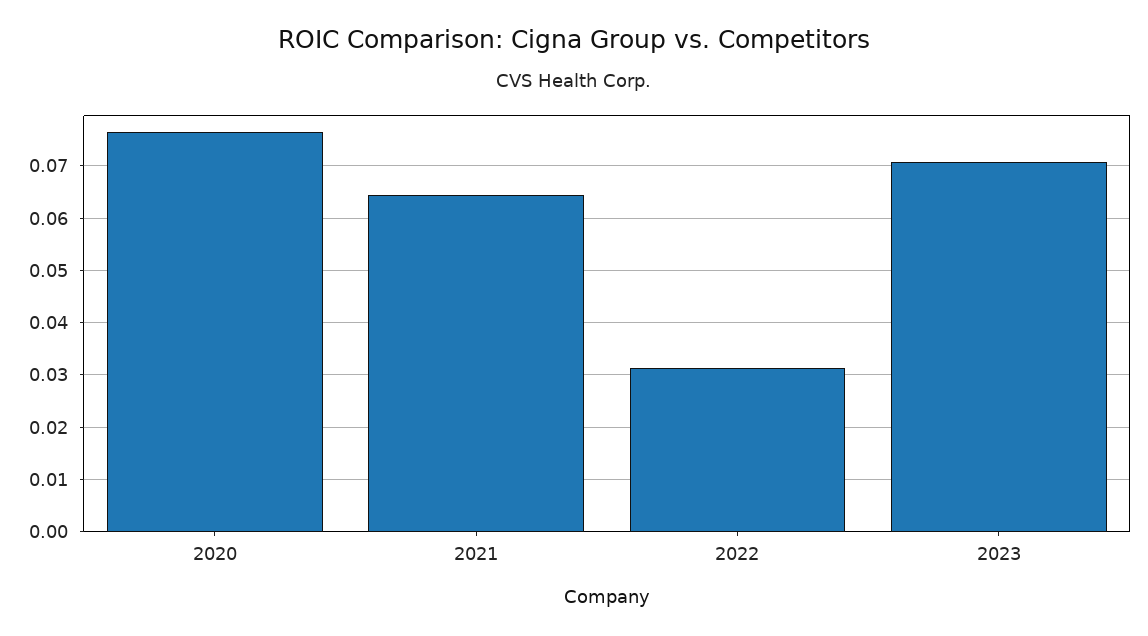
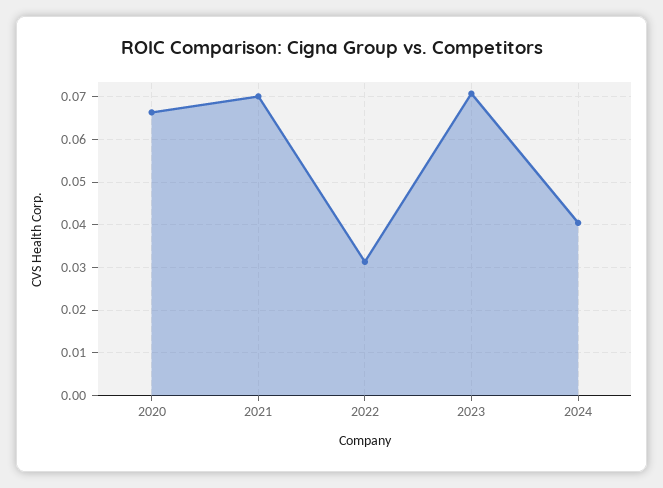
2020: 0.076 -> 0.066
2021: 0.064 -> 0.07
2024: none -> 0.04

